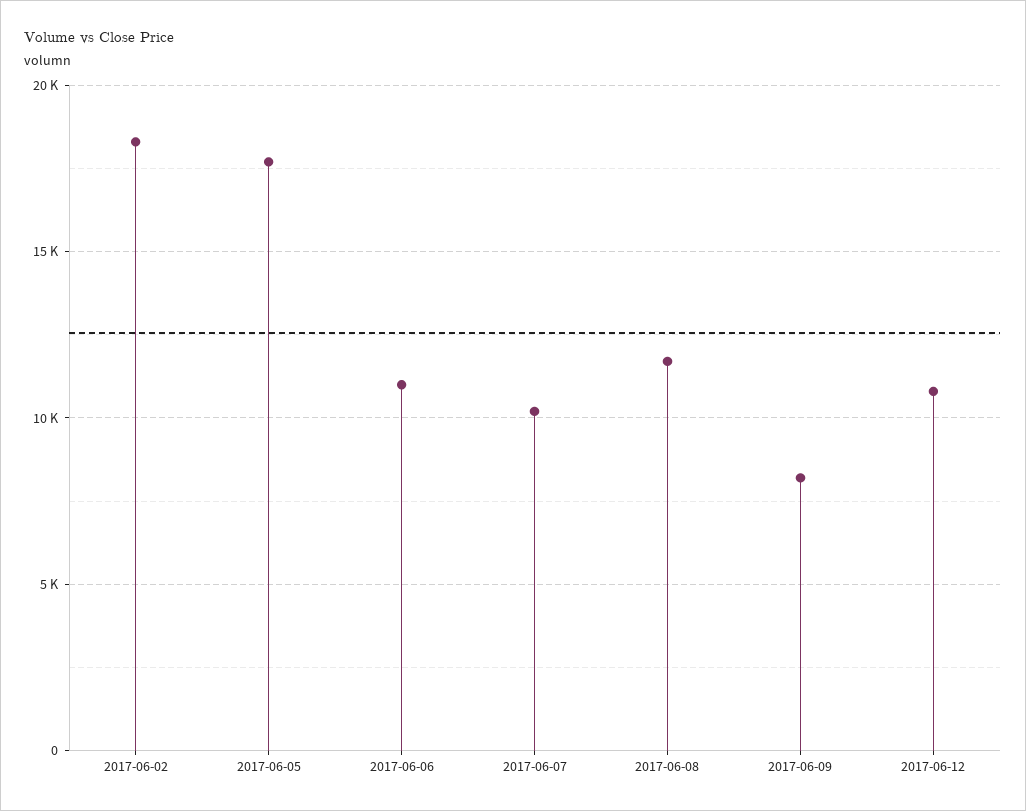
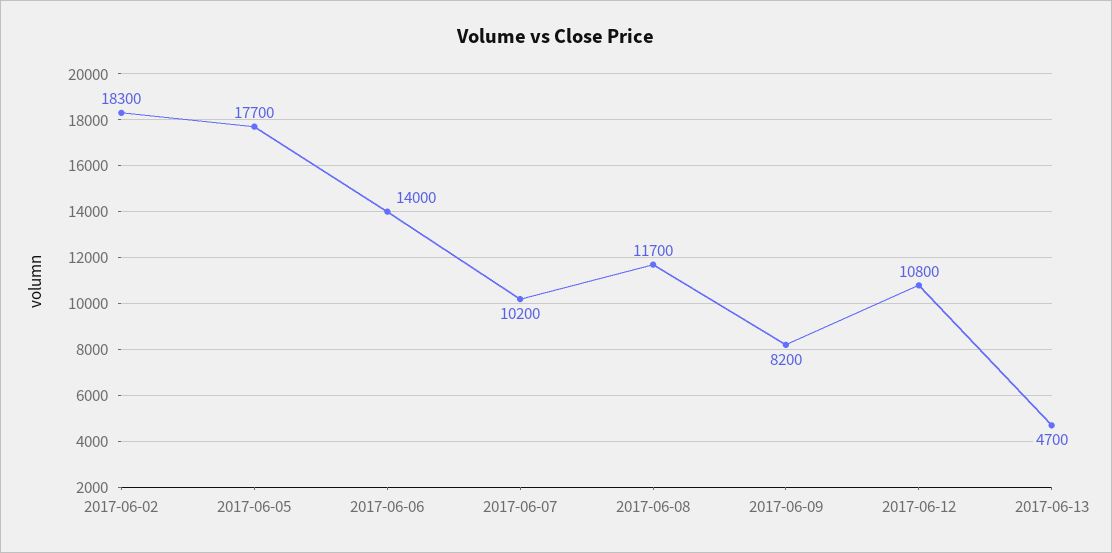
2017-06-06: 11000 -> 14000
2017-06-13: none -> 4700

